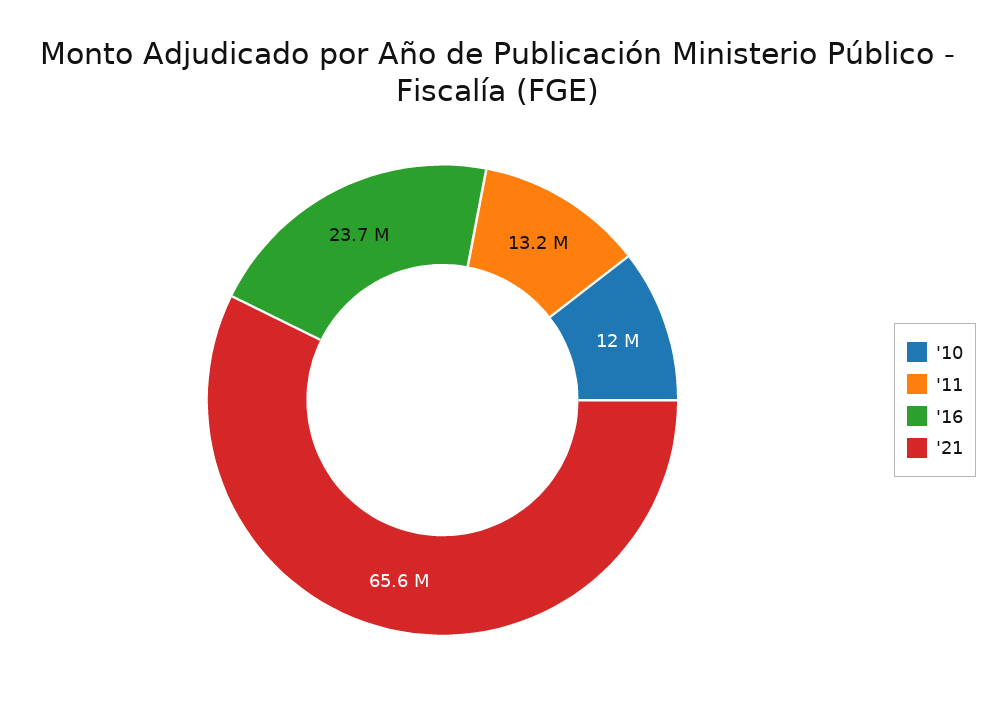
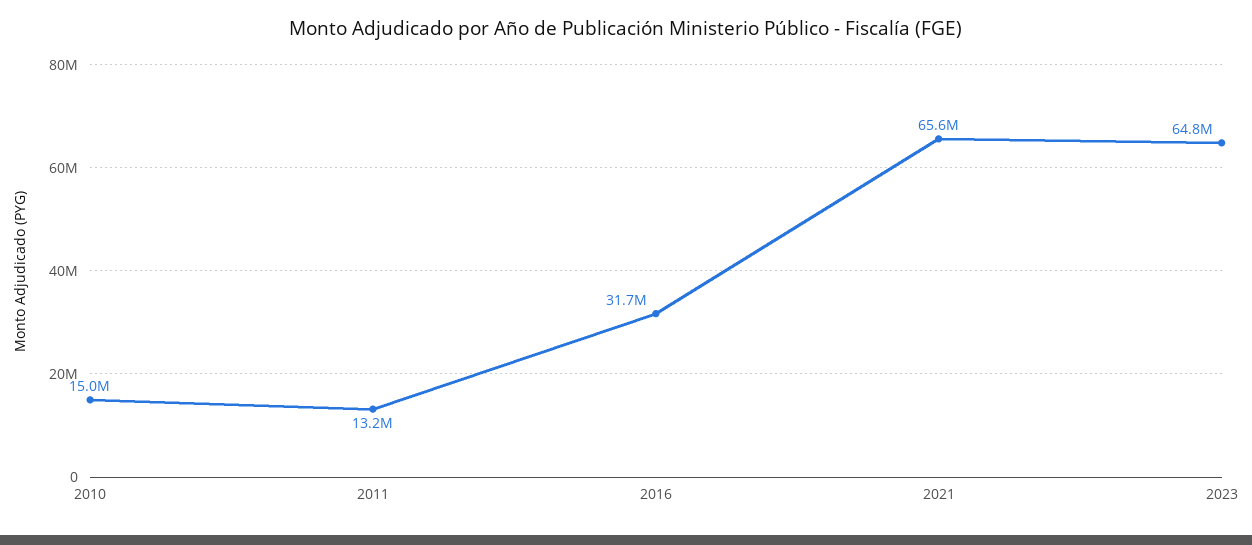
'10: 12000000 -> 15000000
'16: 23700000 -> 31700000
2023: none -> 64800000

